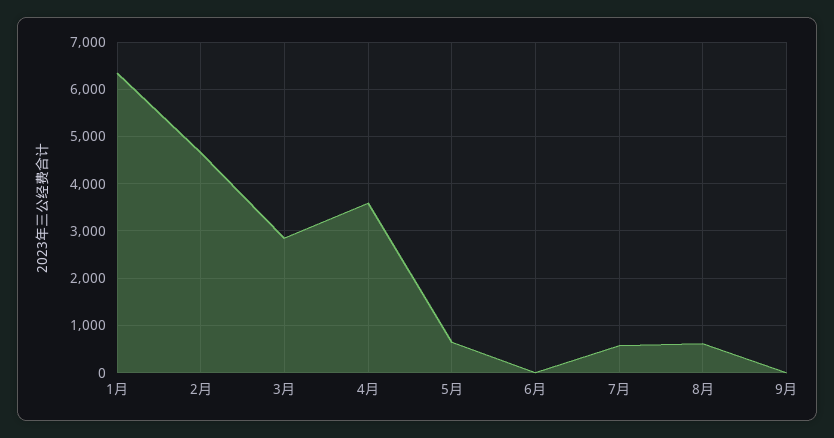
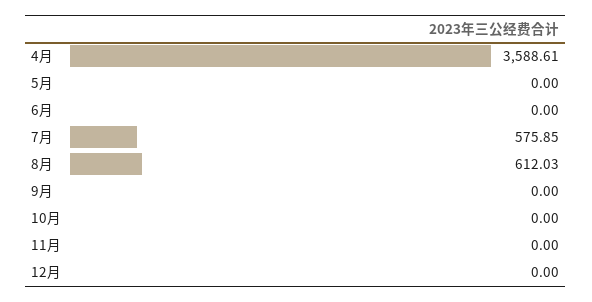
1月: 6400 -> none
2月: 4600 -> none
3月: 2800 -> none
5月: 600 -> 0
10月: none -> 0
11月: none -> 0
12月: none -> 0

